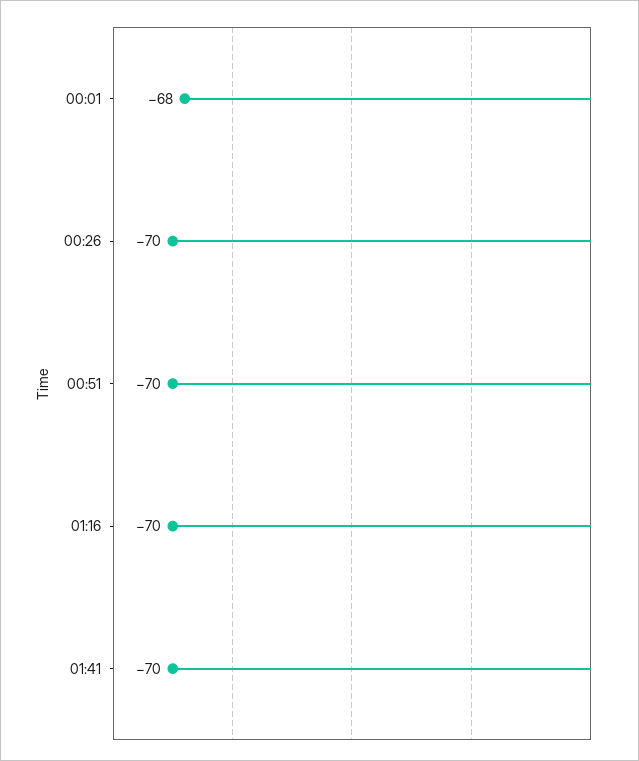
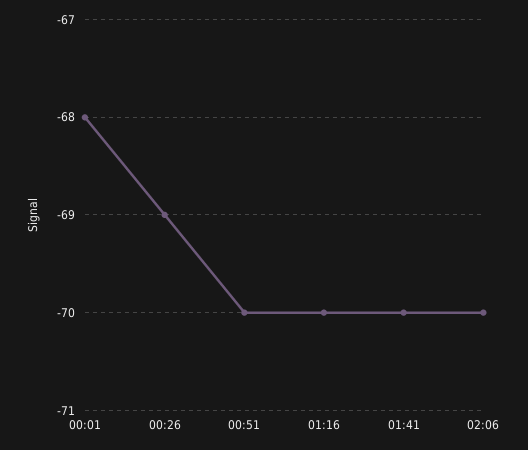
00:26: -70 -> -69
02:06: none -> -70

